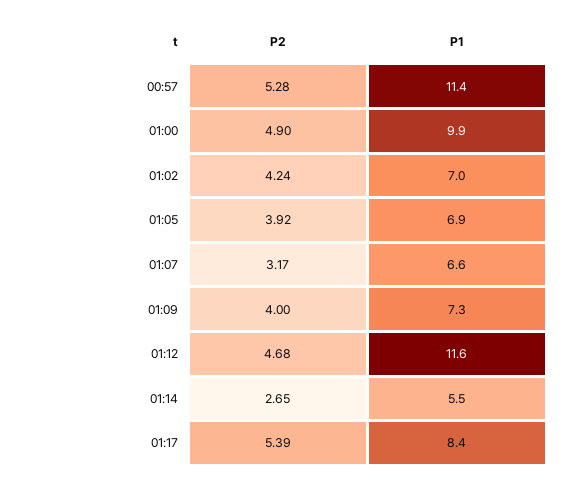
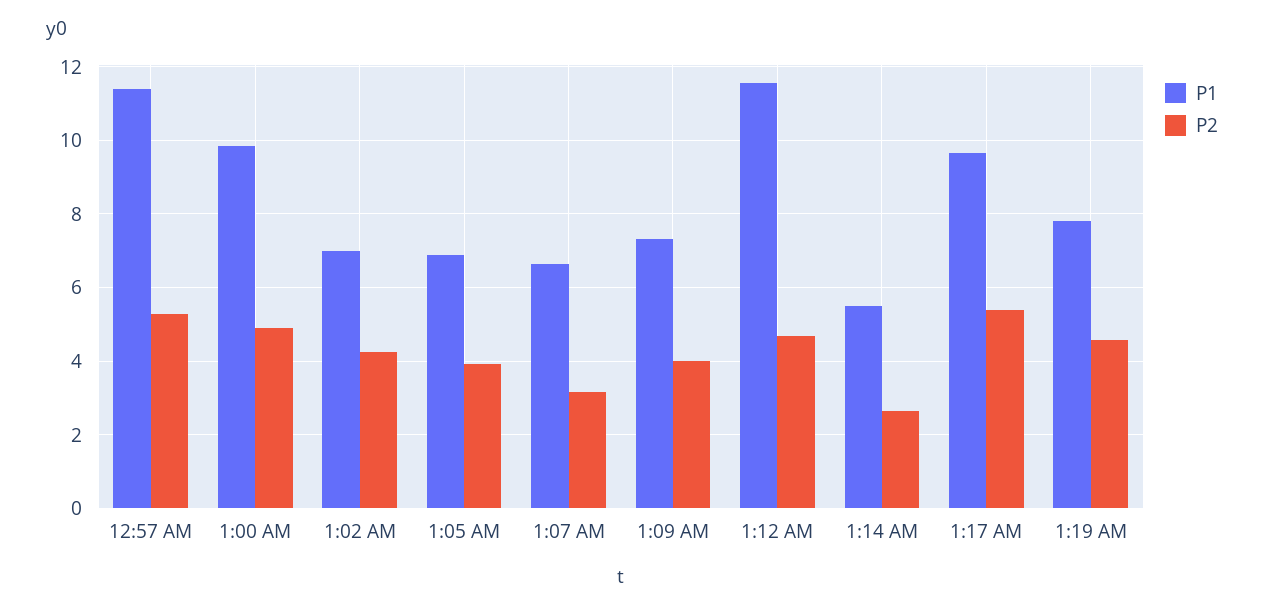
P1, 01:17: 8.4 -> 9.6
P1, 1:19 AM: none -> 7.8
P2, 1:19 AM: none -> 4.6

